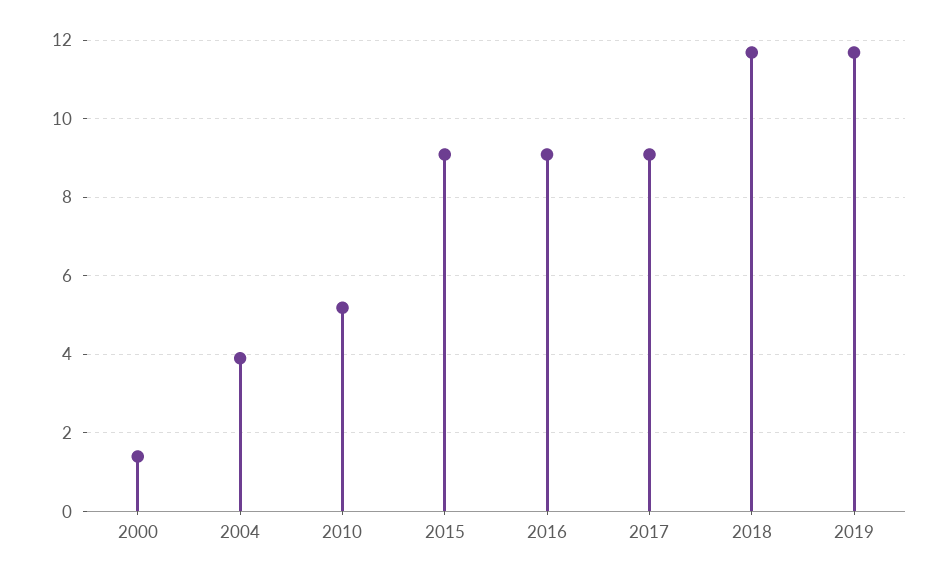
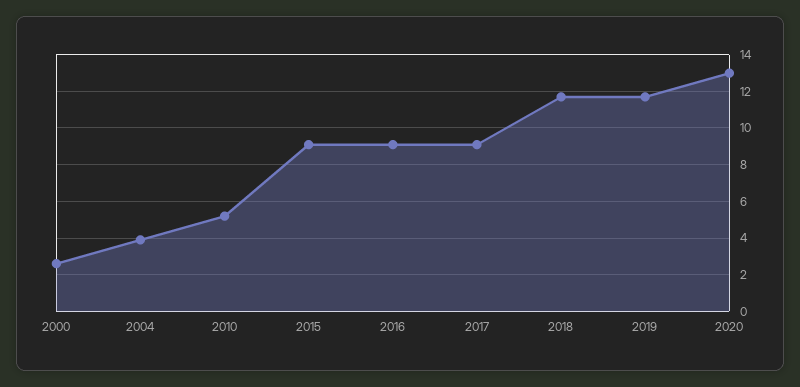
2000: 1.4 -> 2.5
2020: none -> 13

